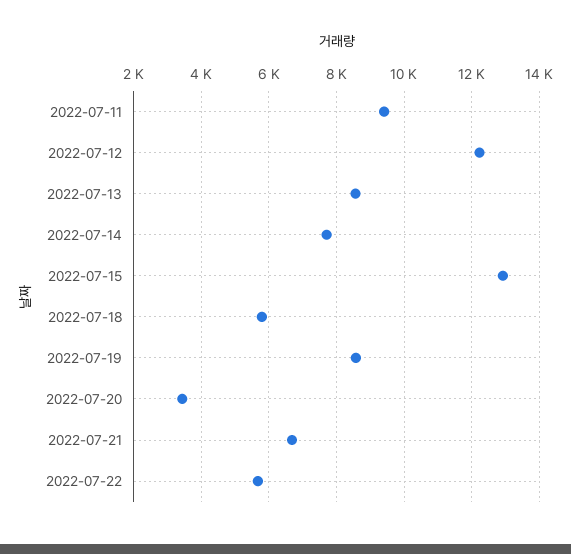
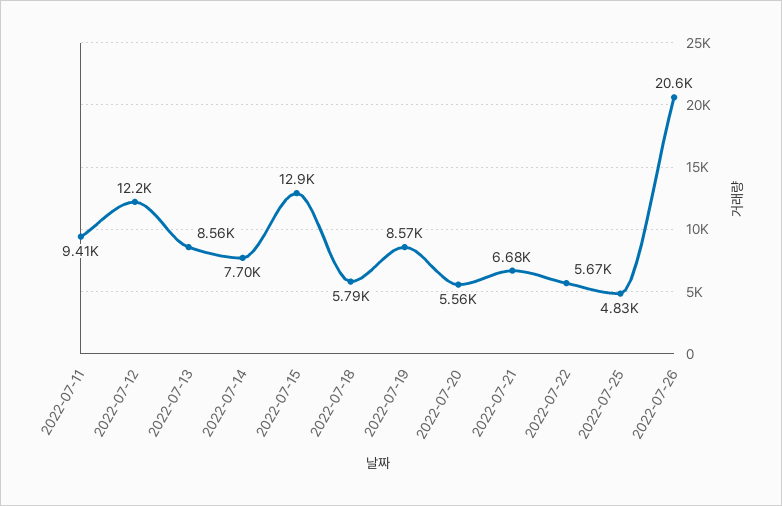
2022-07-20: 3400 -> 5560
2022-07-25: none -> 4830
2022-07-26: none -> 20600

